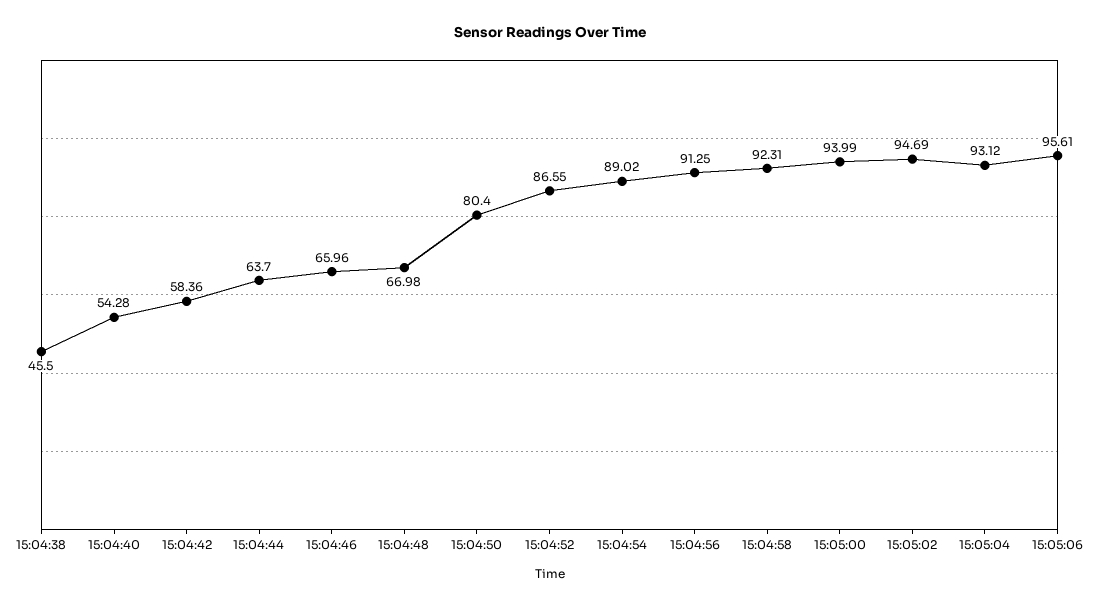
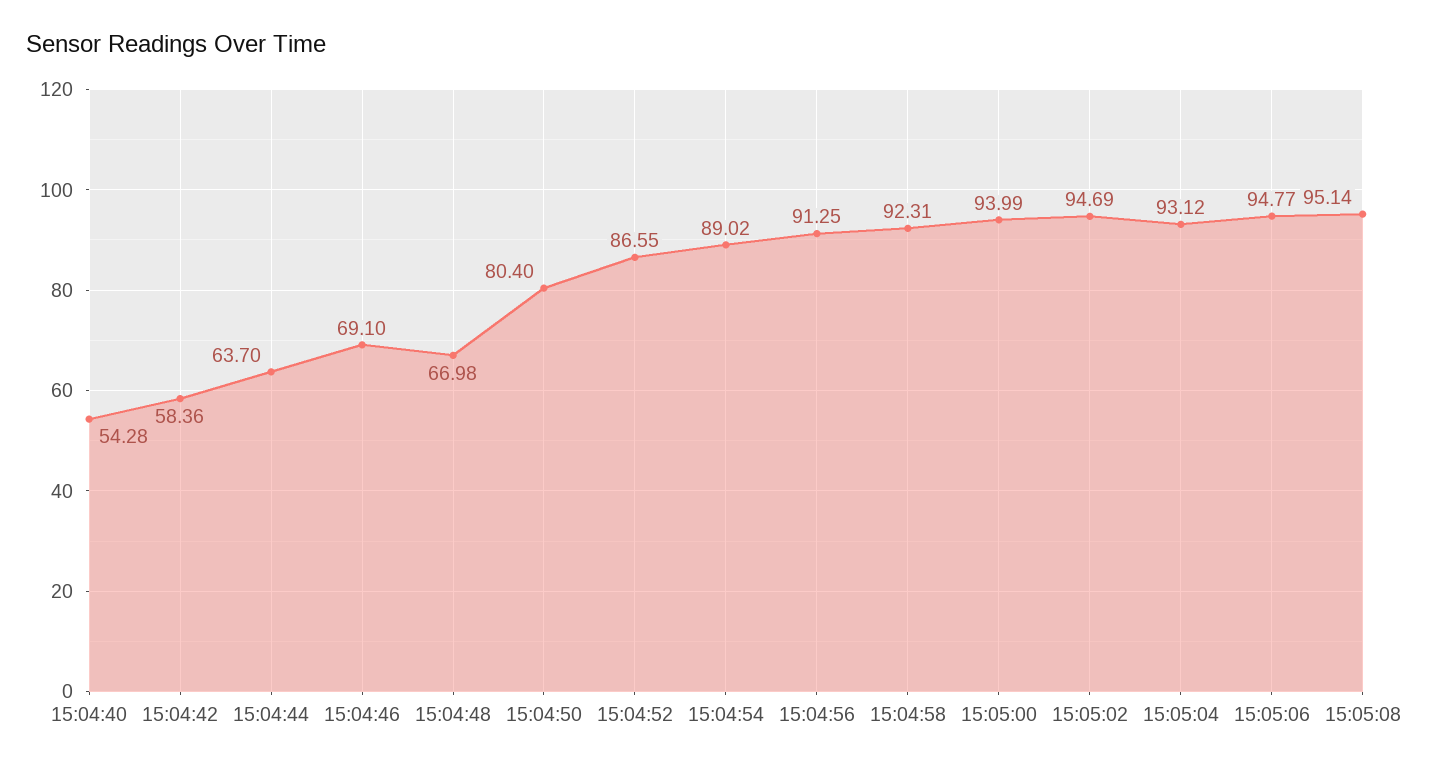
15:04:38: 45.5 -> none
15:04:46: 65.96 -> 69.1
15:05:06: 95.61 -> 94.77
15:05:08: none -> 95.14

